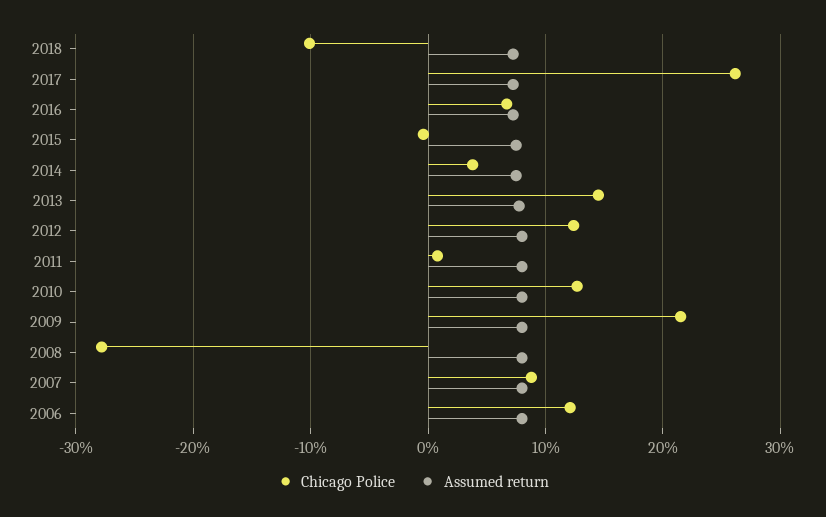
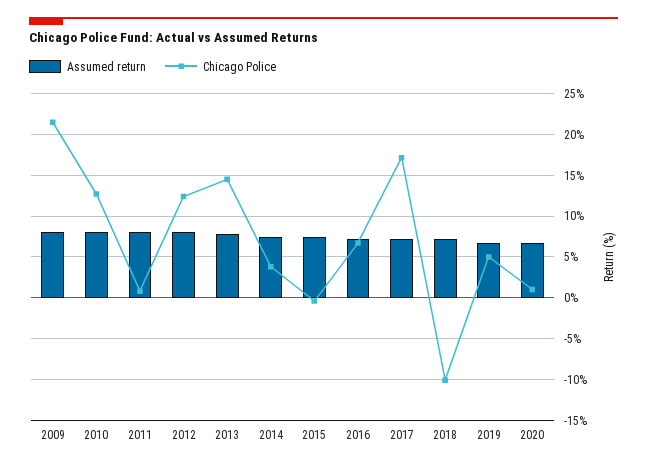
Chicago Police, 2017: 26 -> 17
Chicago Police, 2008: -28 -> none
Assumed return, 2008: 8 -> none
Chicago Police, 2007: 9 -> none
Assumed return, 2007: 8 -> none
Chicago Police, 2006: 12 -> none
Assumed return, 2006: 8 -> none
Assumed return, 2019: none -> 7
Chicago Police, 2019: none -> 5
Assumed return, 2020: none -> 7
Chicago Police, 2020: none -> 1

